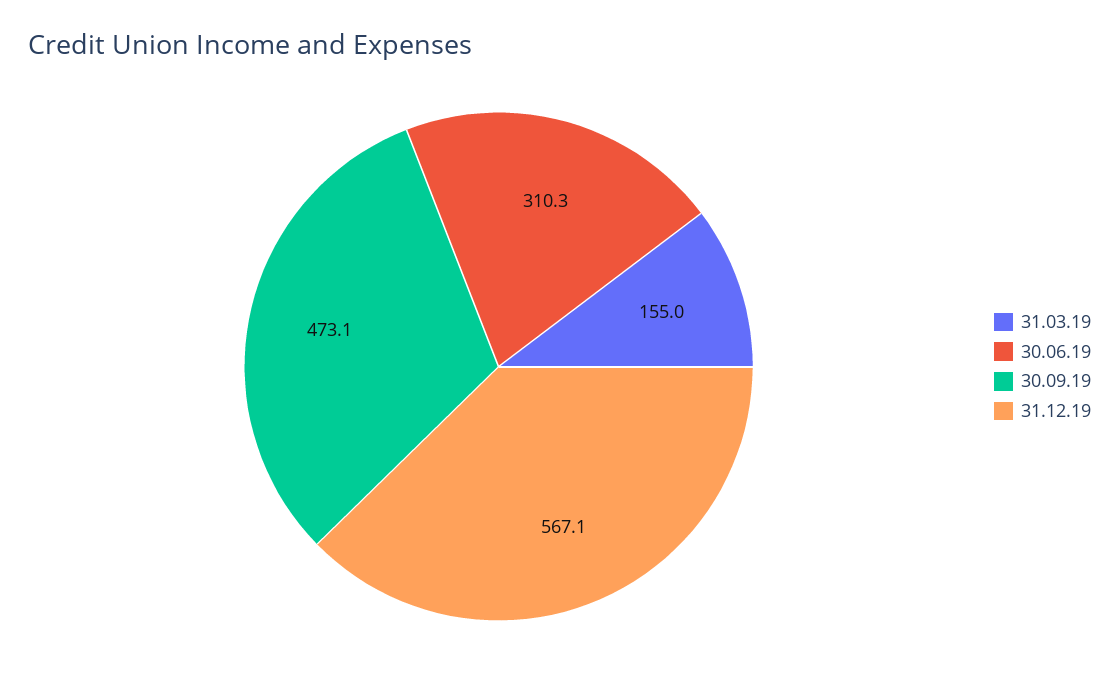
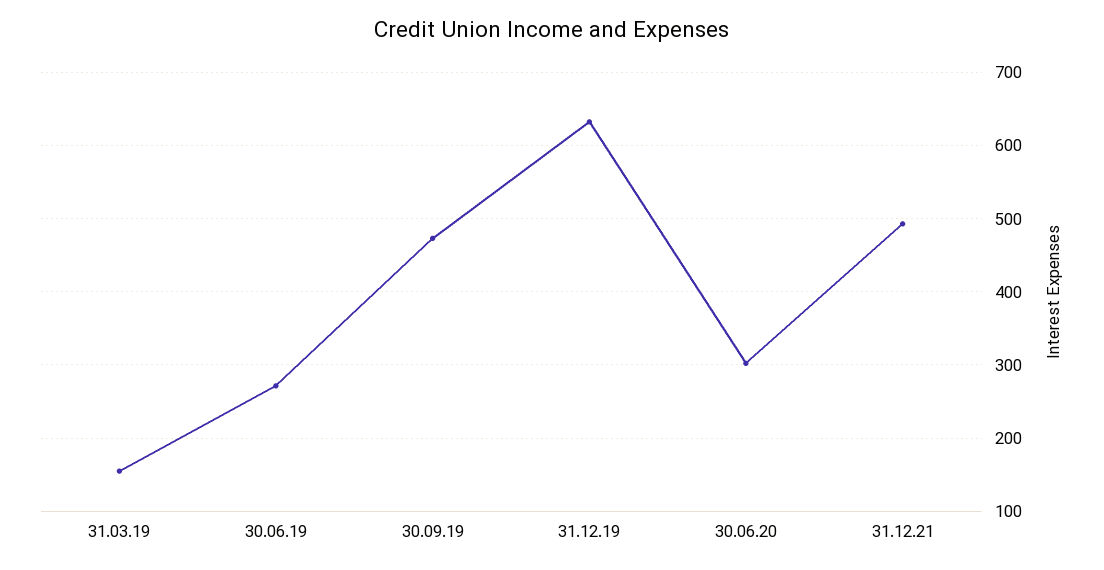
30.06.19: 310.3 -> 270
31.12.19: 567.1 -> 630
30.06.20: none -> 300
31.12.21: none -> 490

